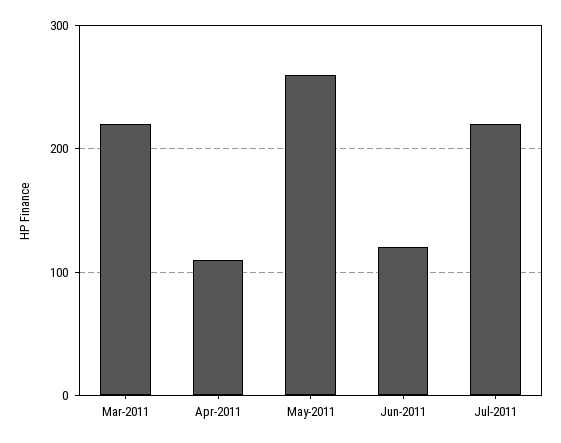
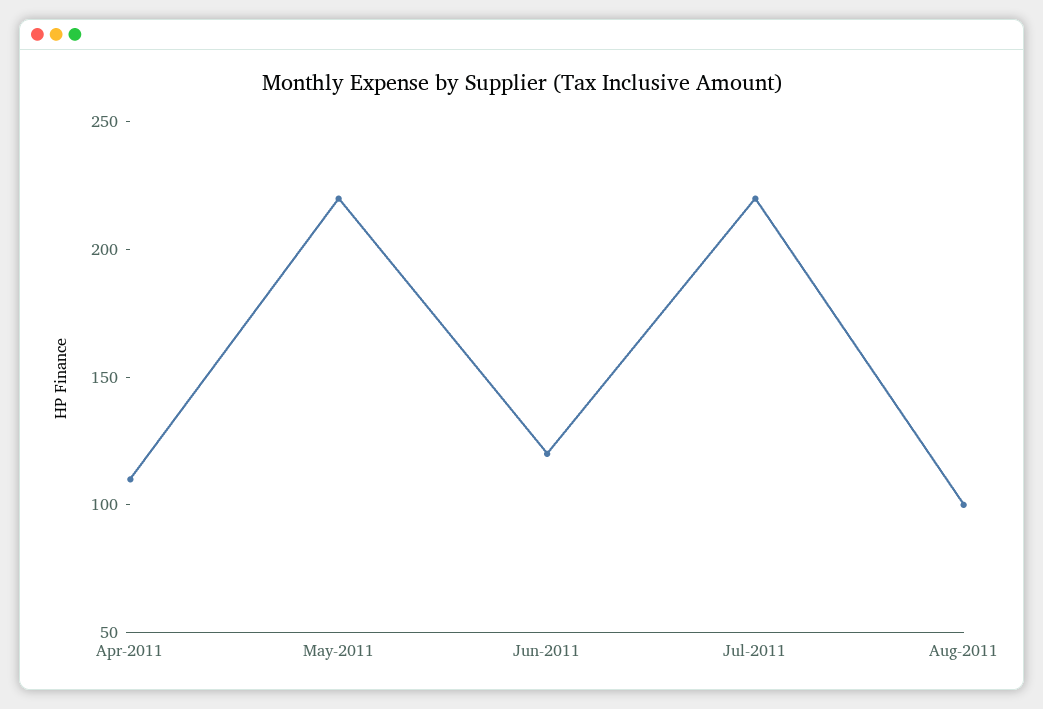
Mar-2011: 220 -> none
May-2011: 260 -> 220
Aug-2011: none -> 100

